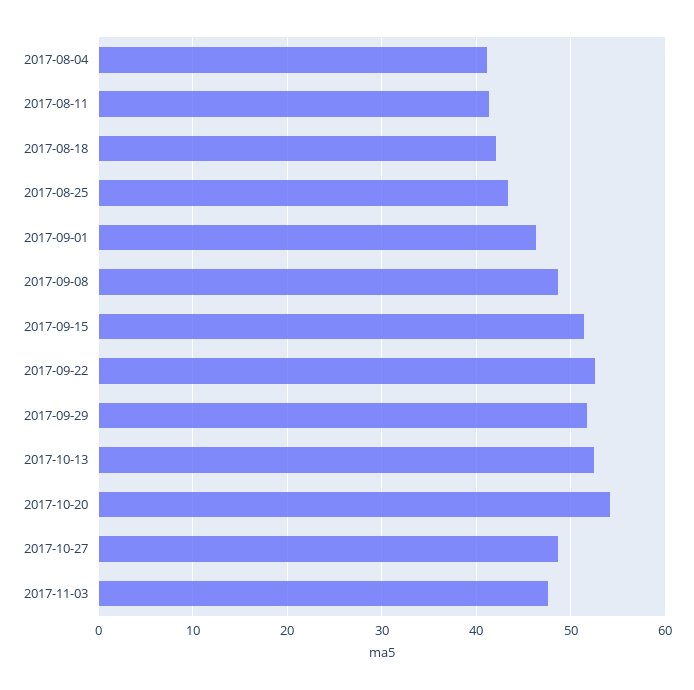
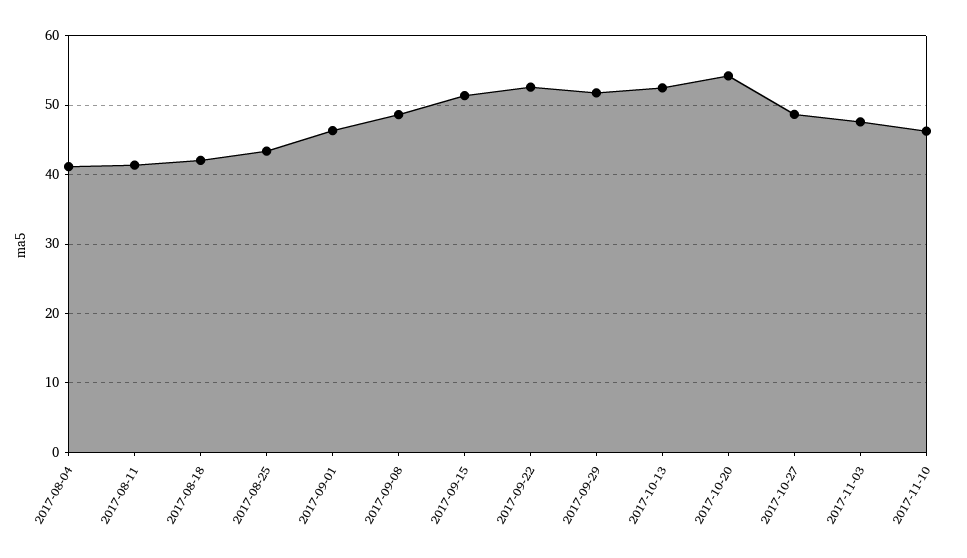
2017-11-10: none -> 46

